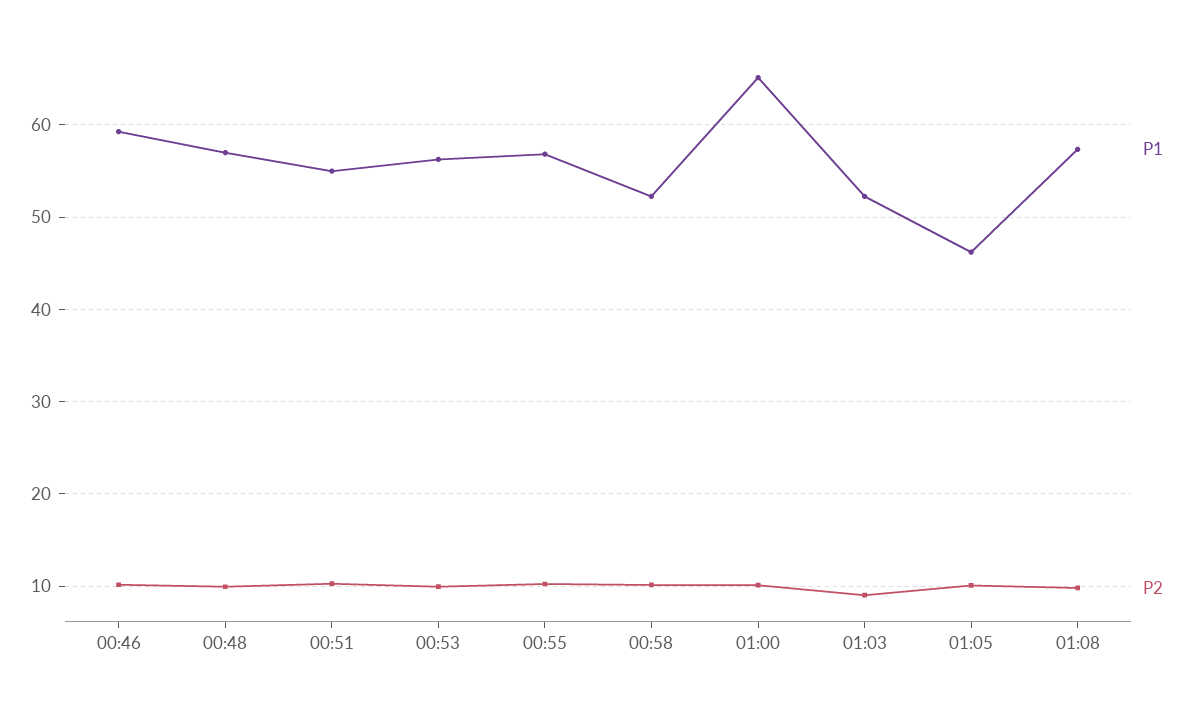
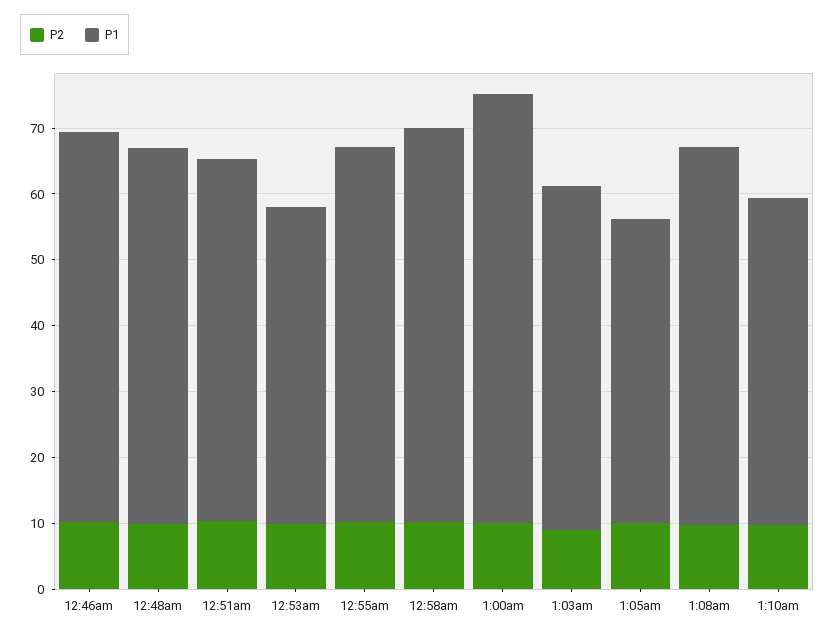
P1, 00:53: 56 -> 48
P1, 00:58: 52 -> 60
P2, 1:10am: none -> 10
P1, 1:10am: none -> 50

